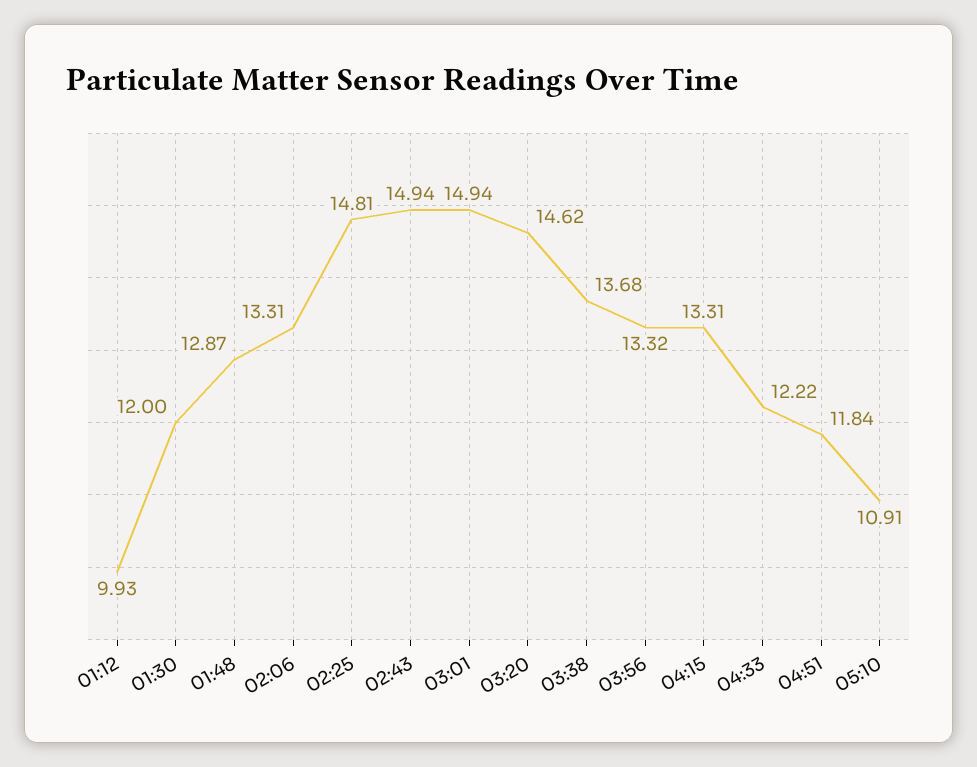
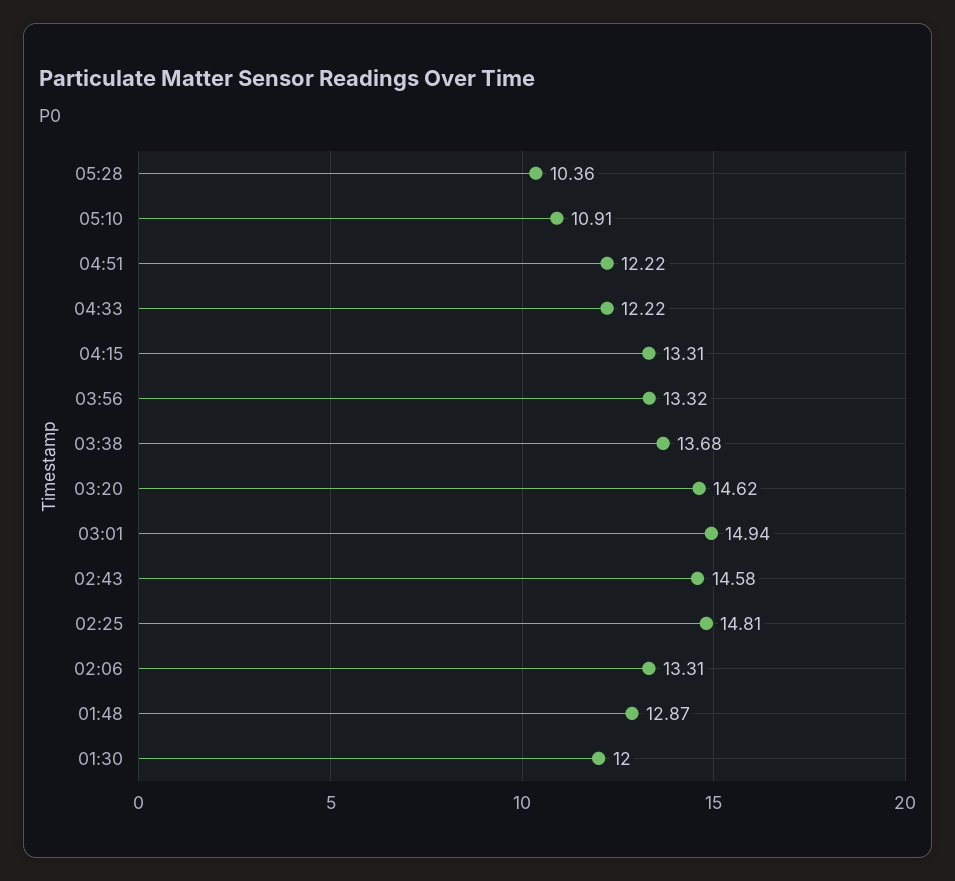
01:12: 9.93 -> none
02:43: 14.94 -> 14.58
04:51: 11.84 -> 12.22
05:28: none -> 10.36

